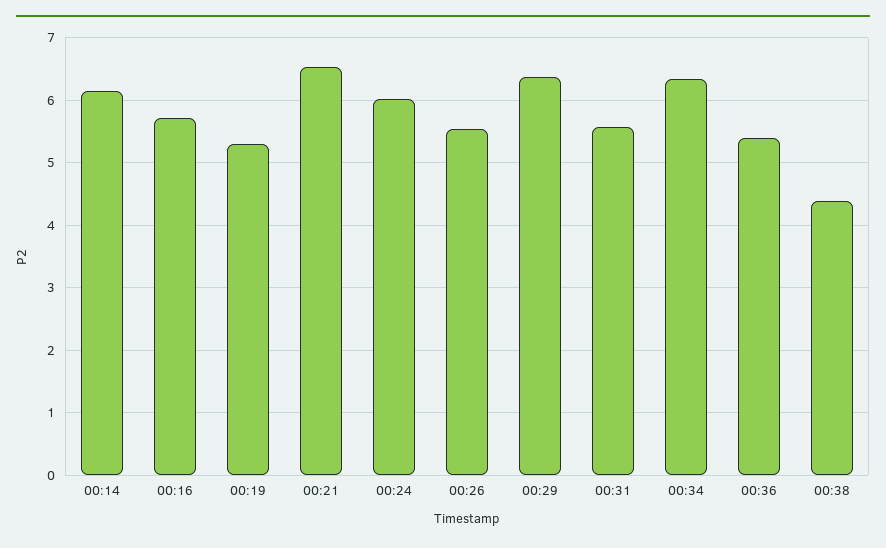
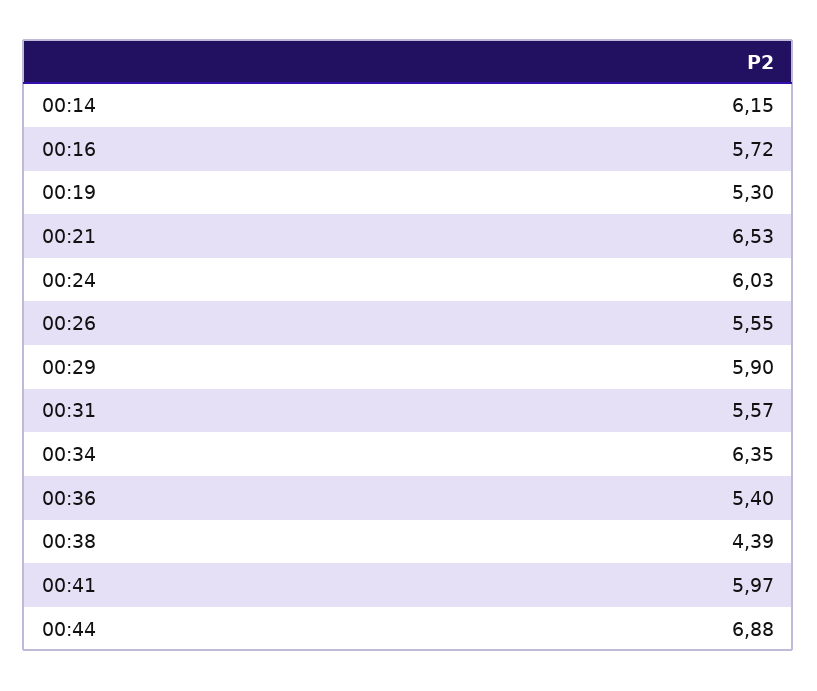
00:29: 6.4 -> 5.9
00:41: none -> 5.97
00:44: none -> 6.88

